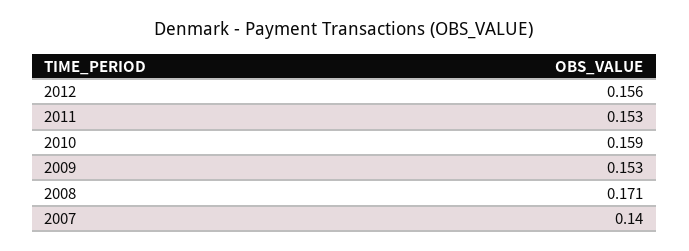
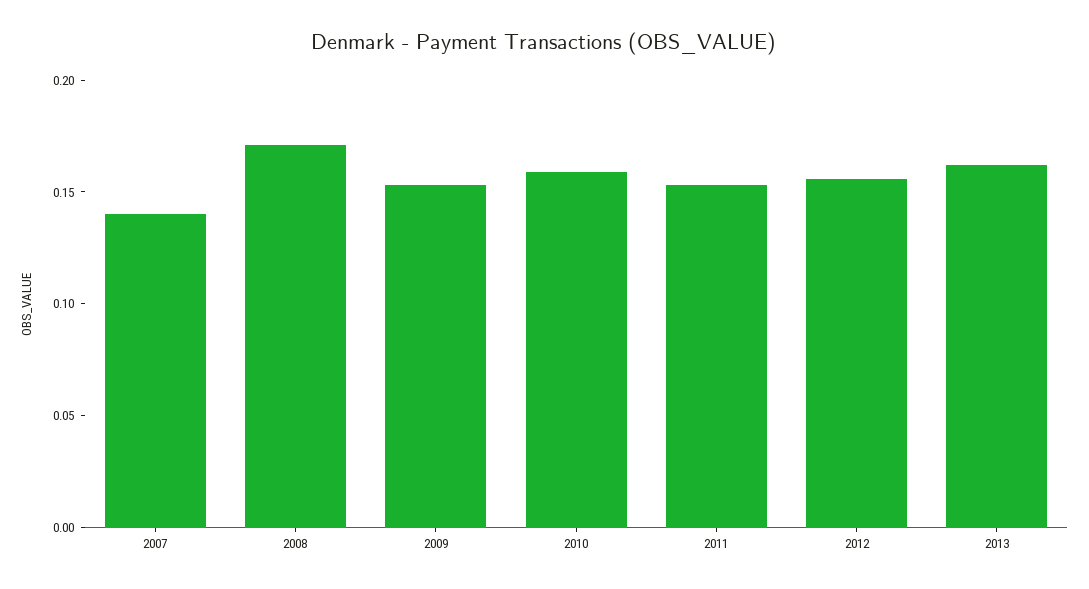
2013: none -> 0.16

